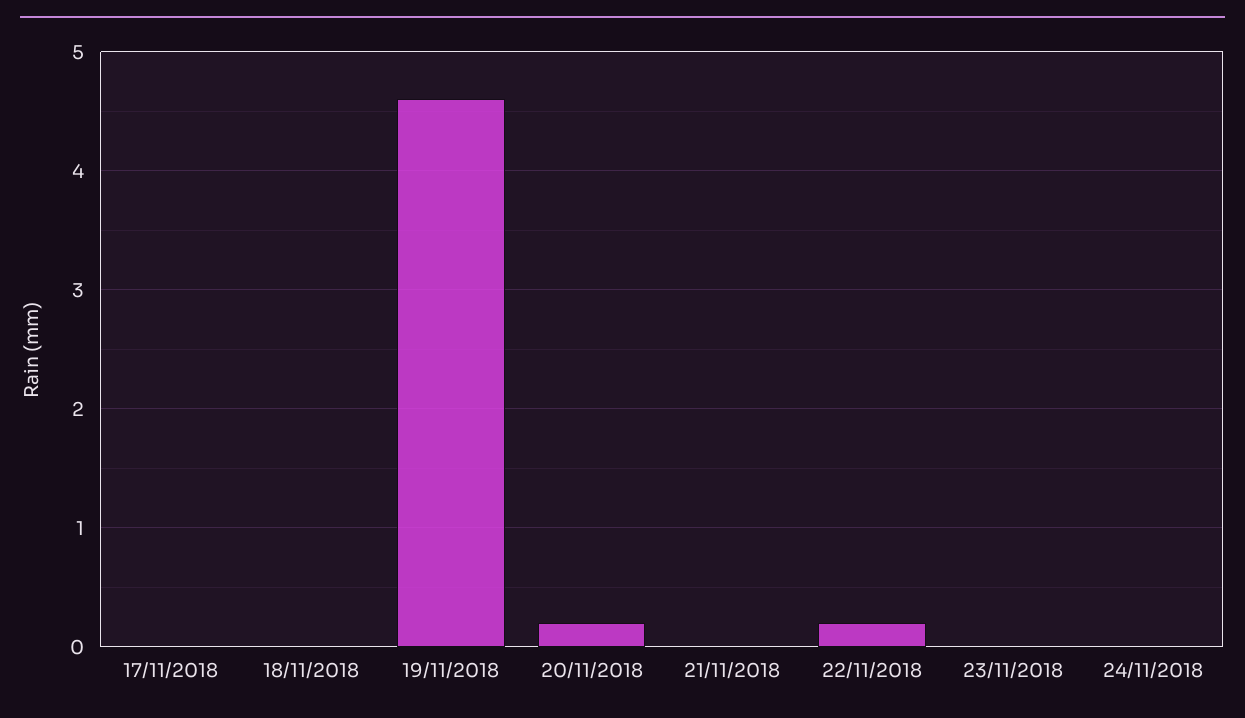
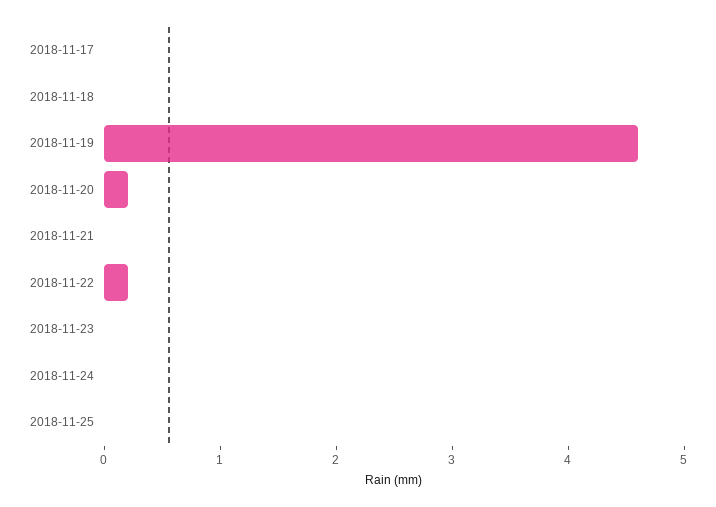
2018-11-25: none -> 0

